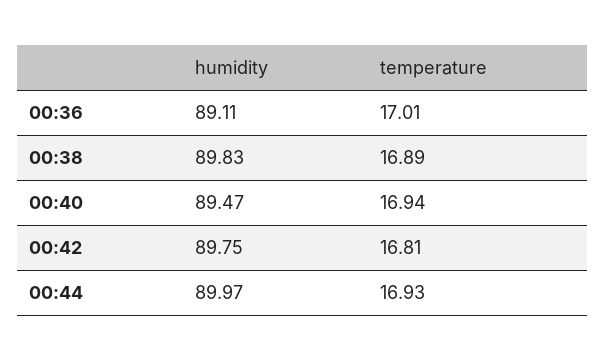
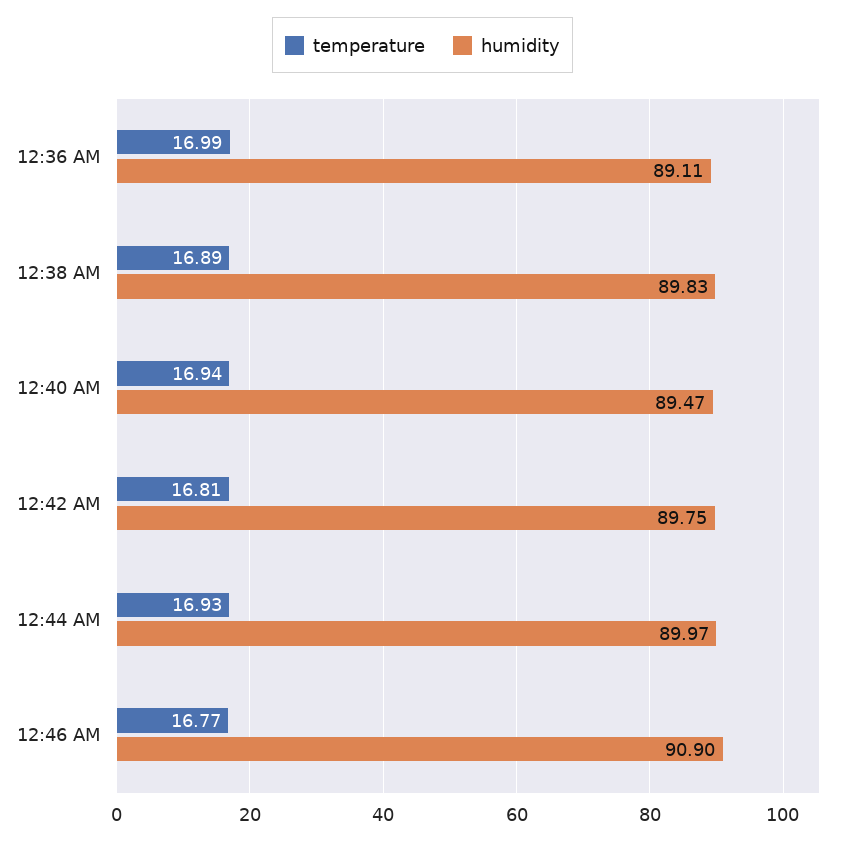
temperature, 00:36: 17.01 -> 16.99
temperature, 12:46 AM: none -> 16.77
humidity, 12:46 AM: none -> 90.9

